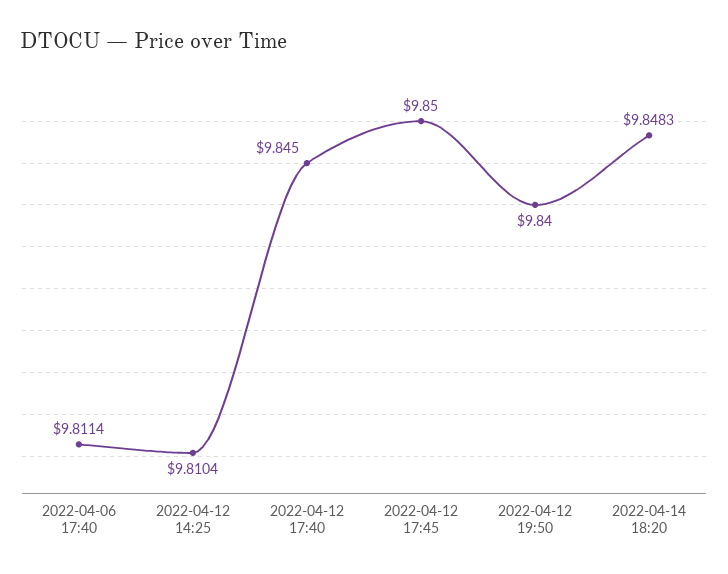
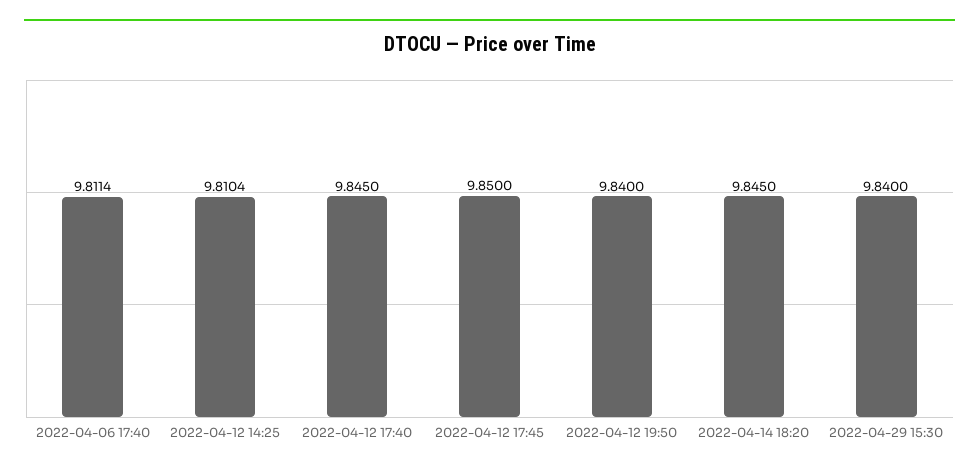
2022-04-14 18:20: 9.8483 -> 9.845
2022-04-29 15:30: none -> 9.84

